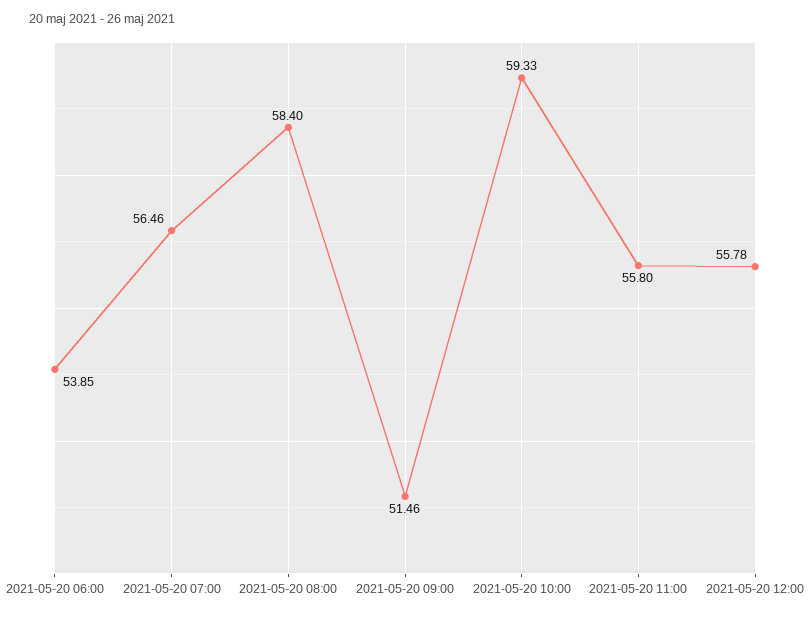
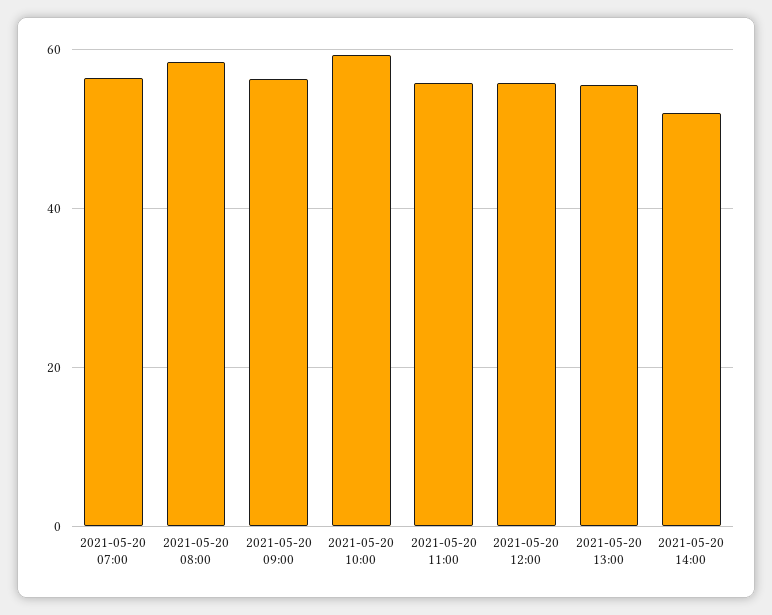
2021-05-20 06:00: 53.85 -> none
2021-05-20 09:00: 51.46 -> 56
2021-05-20 13:00: none -> 56
2021-05-20 14:00: none -> 52

